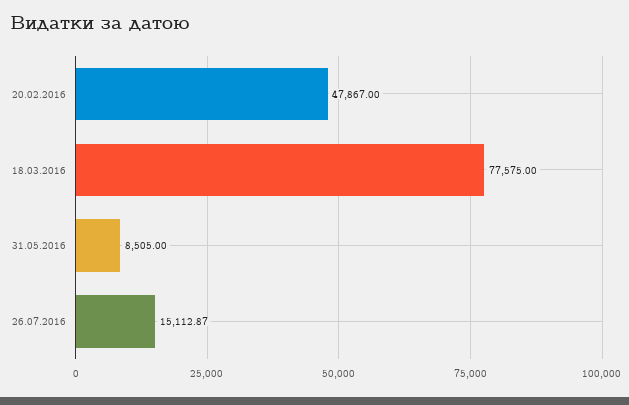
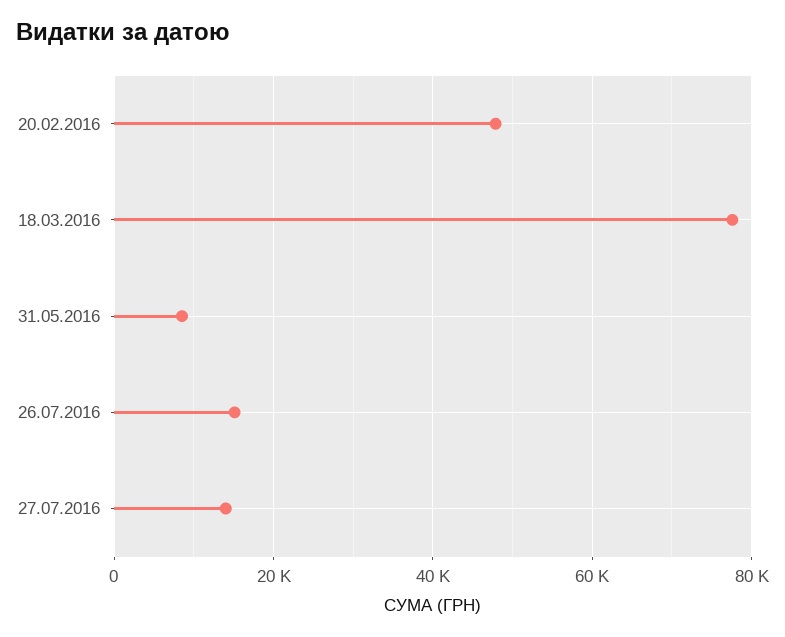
27.07.2016: none -> 14000

